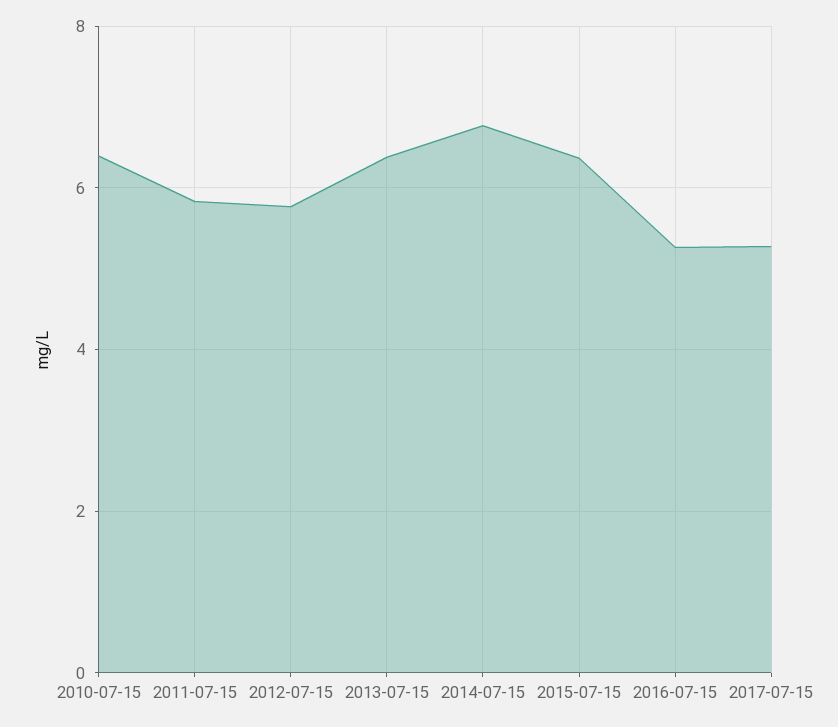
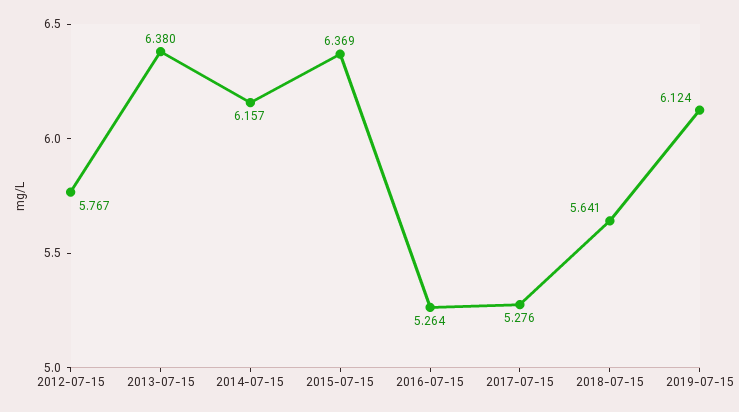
2010-07-15: 6.4 -> none
2011-07-15: 5.8 -> none
2014-07-15: 6.8 -> 6.157
2018-07-15: none -> 5.641
2019-07-15: none -> 6.124

